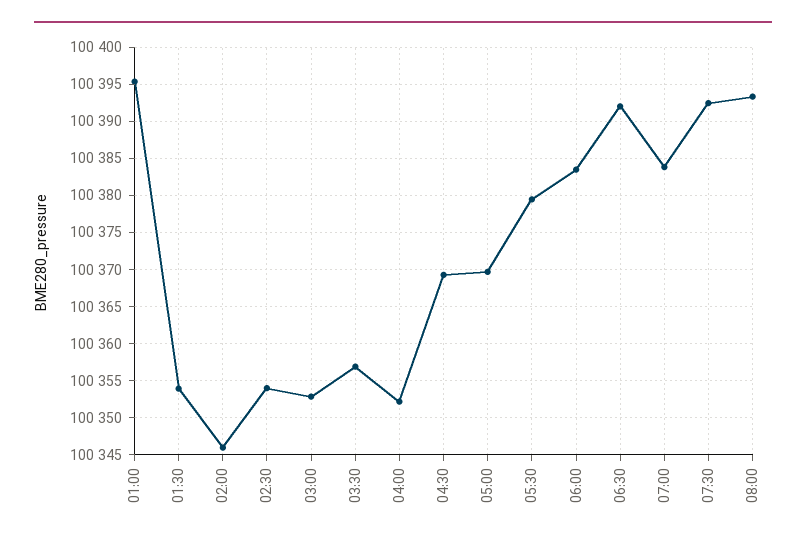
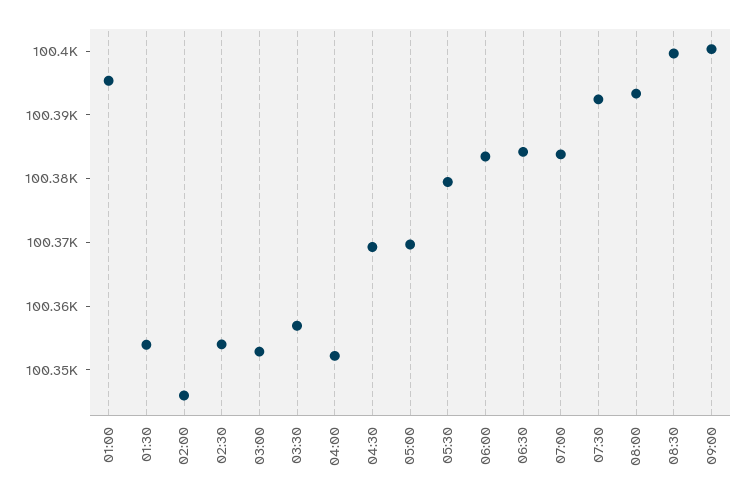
06:30: 100392 -> 100384
08:30: none -> 100400
09:00: none -> 100400

